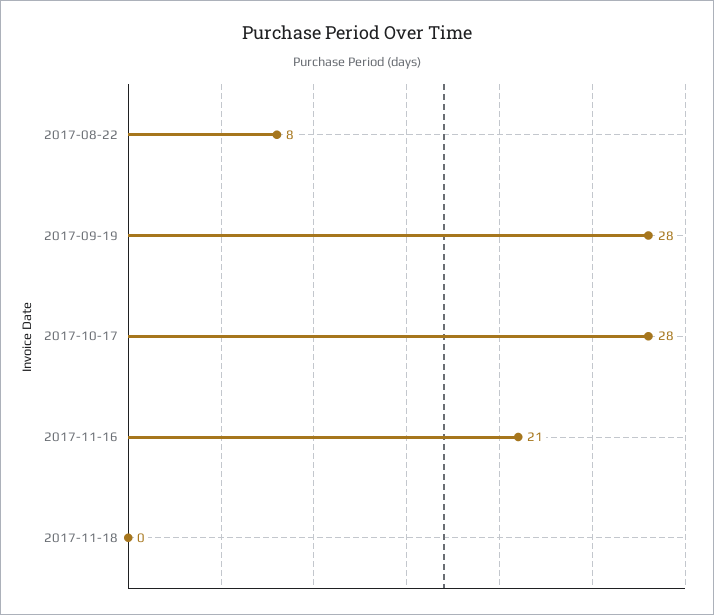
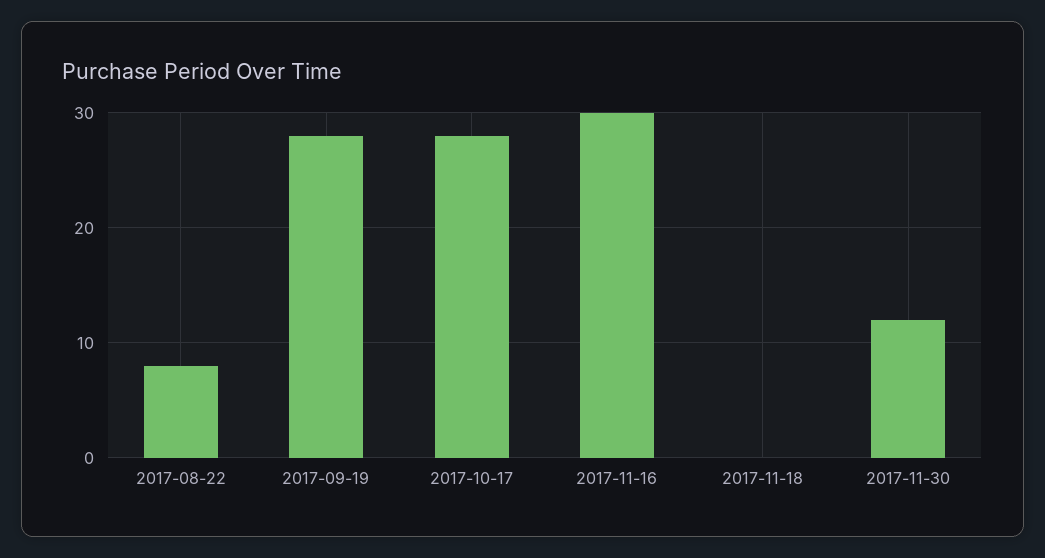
2017-11-16: 21 -> 30
2017-11-30: none -> 12

